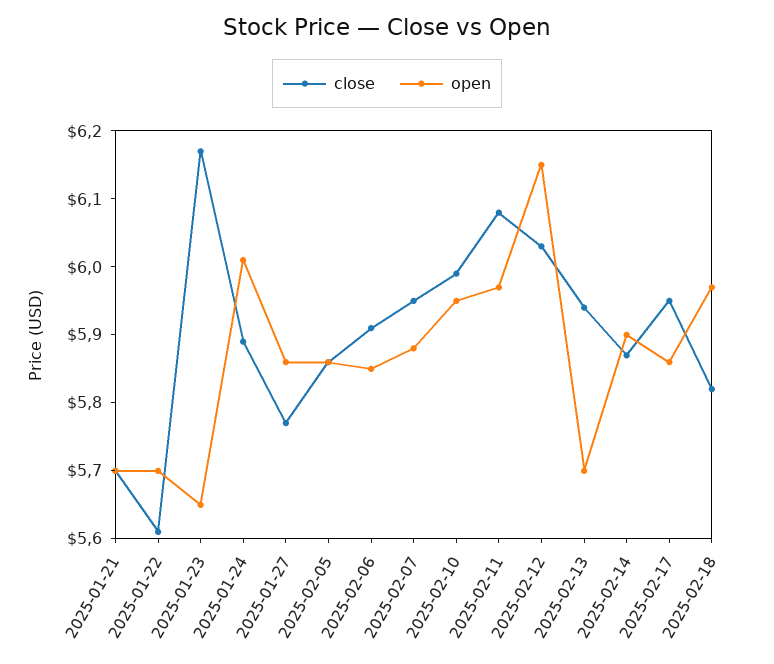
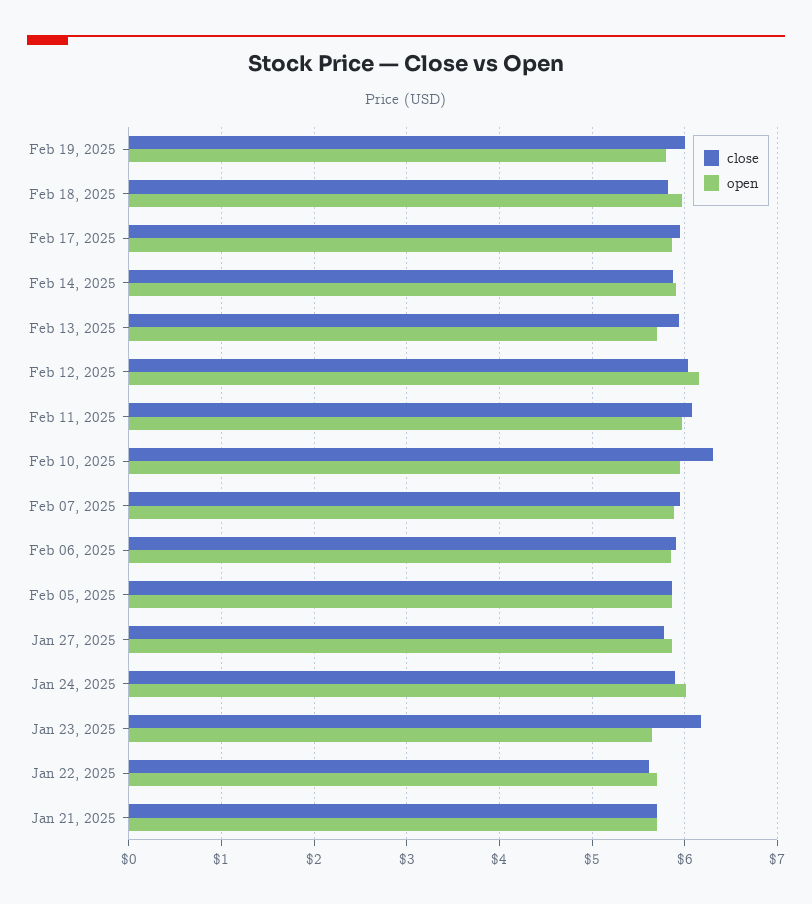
close, 2025-02-10: 6 -> 6.3
close, Feb 19, 2025: none -> 6
open, Feb 19, 2025: none -> 5.8

